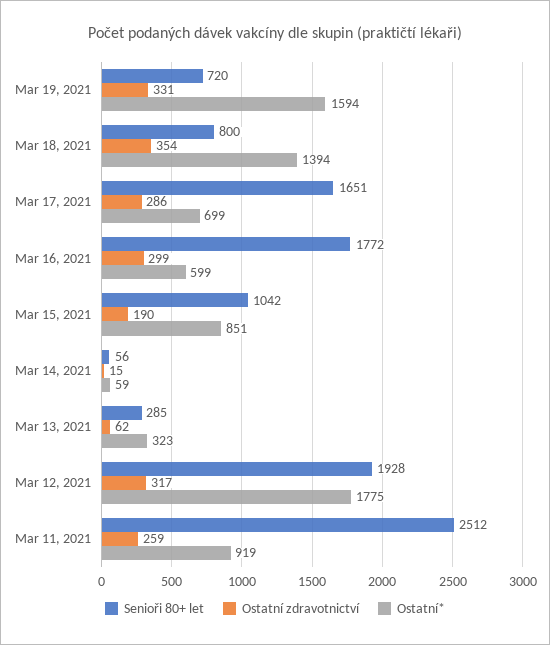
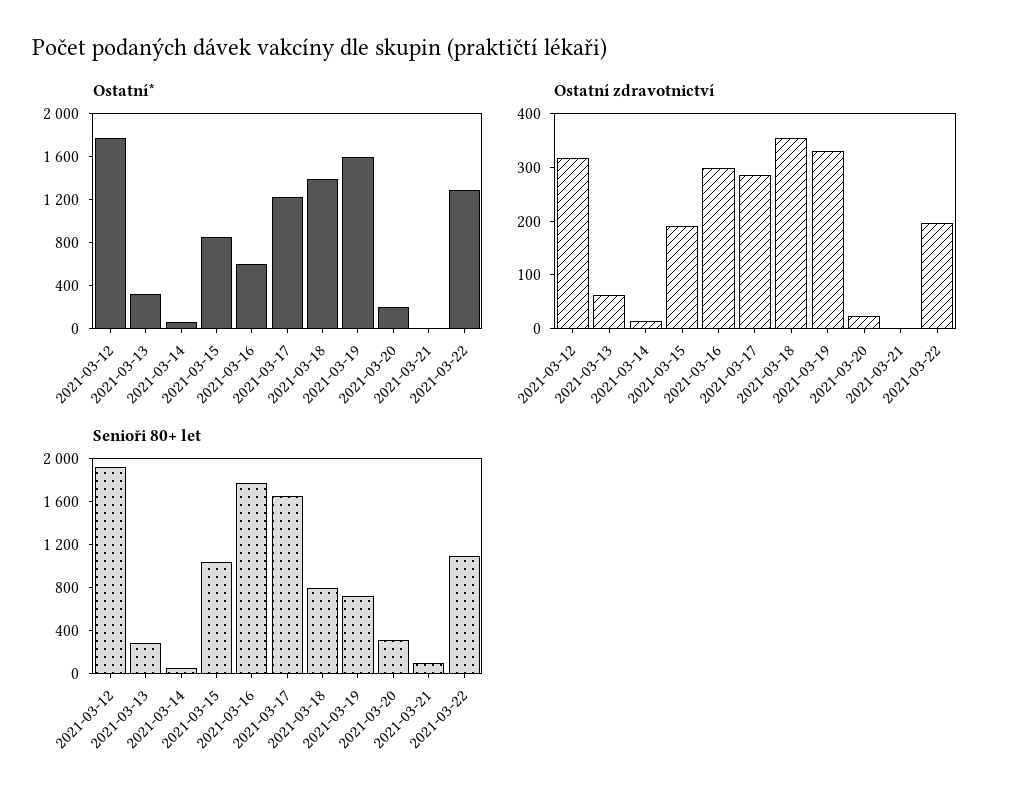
Ostatní*, Mar 17, 2021: 699 -> 1200
Senioři 80+ let, Mar 11, 2021: 2512 -> none
Ostatní zdravotnictví, Mar 11, 2021: 259 -> none
Ostatní*, Mar 11, 2021: 919 -> none
Ostatní*, 2021-03-20: none -> 200
Ostatní*, 2021-03-21: none -> 0
Ostatní*, 2021-03-22: none -> 1300
Ostatní zdravotnictví, 2021-03-20: none -> 20
Ostatní zdravotnictví, 2021-03-21: none -> 0
Ostatní zdravotnictví, 2021-03-22: none -> 200
Senioři 80+ let, 2021-03-20: none -> 300
Senioři 80+ let, 2021-03-21: none -> 100
Senioři 80+ let, 2021-03-22: none -> 1100

